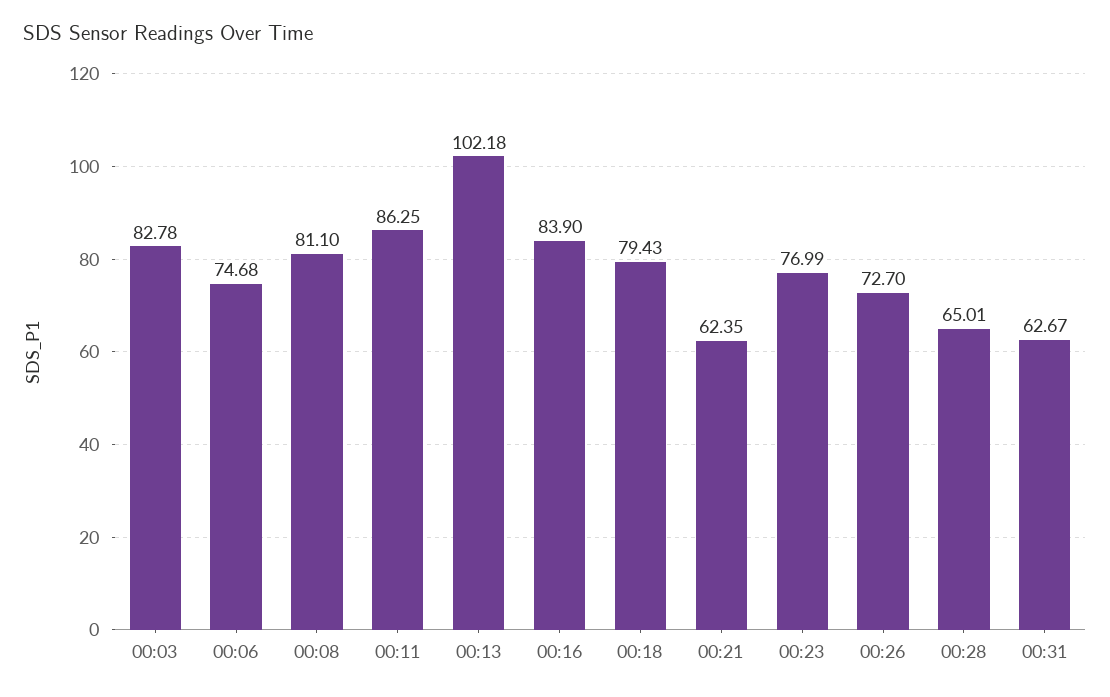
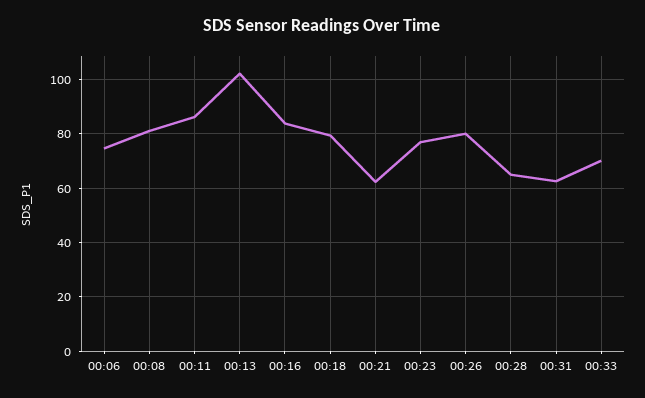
00:03: 82.78 -> none
00:26: 72.7 -> 80
00:33: none -> 70

